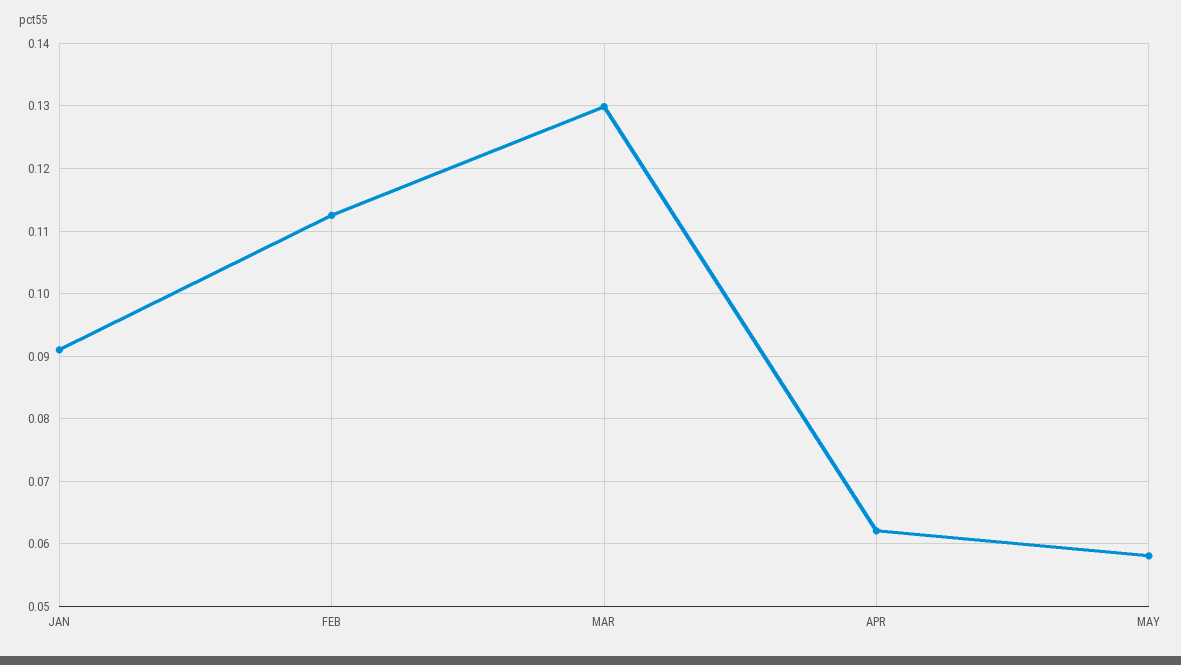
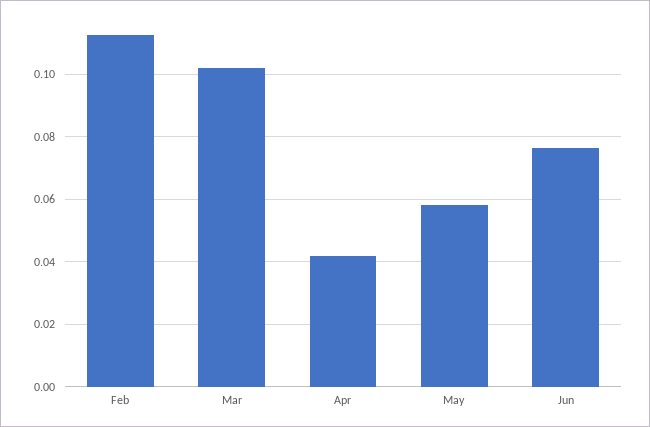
JAN: 0.091 -> none
MAR: 0.13 -> 0.102
APR: 0.062 -> 0.042
Jun: none -> 0.076

